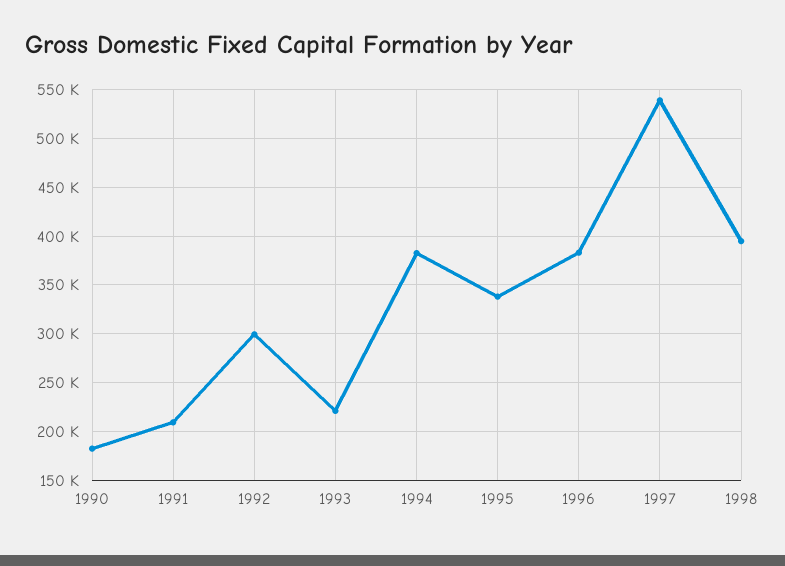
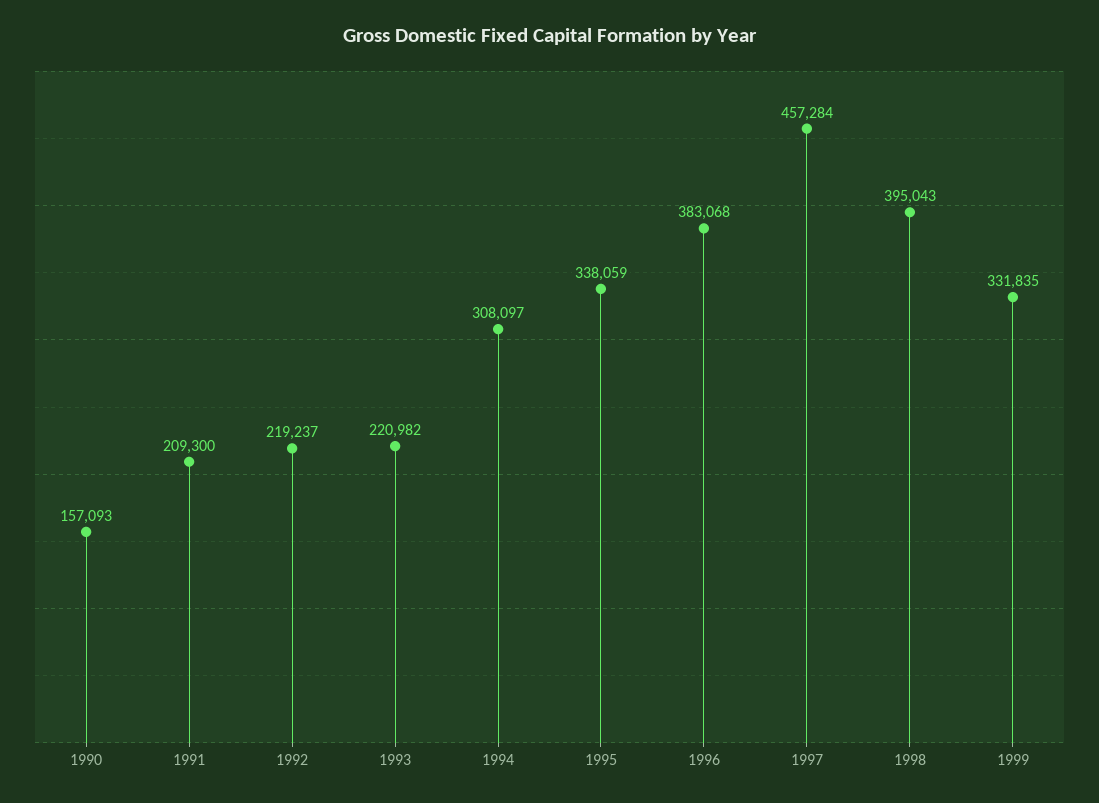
1990: 180000 -> 157093
1992: 300000 -> 219237
1994: 380000 -> 308097
1997: 540000 -> 457284
1999: none -> 331835

